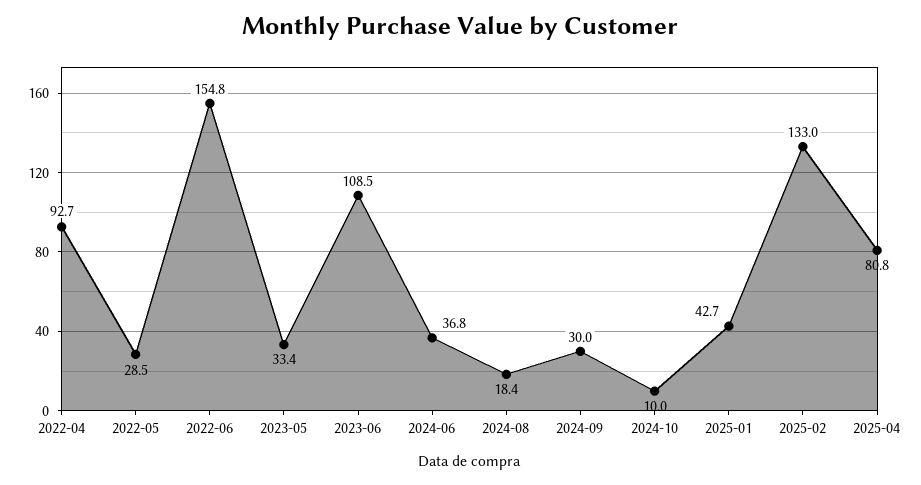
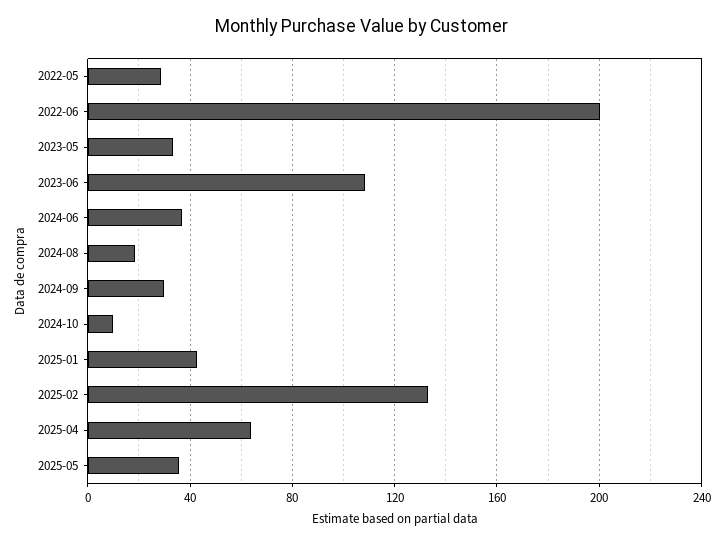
2022-04: 92.7 -> none
2022-06: 154.8 -> 200
2025-04: 80.8 -> 65
2025-05: none -> 35

